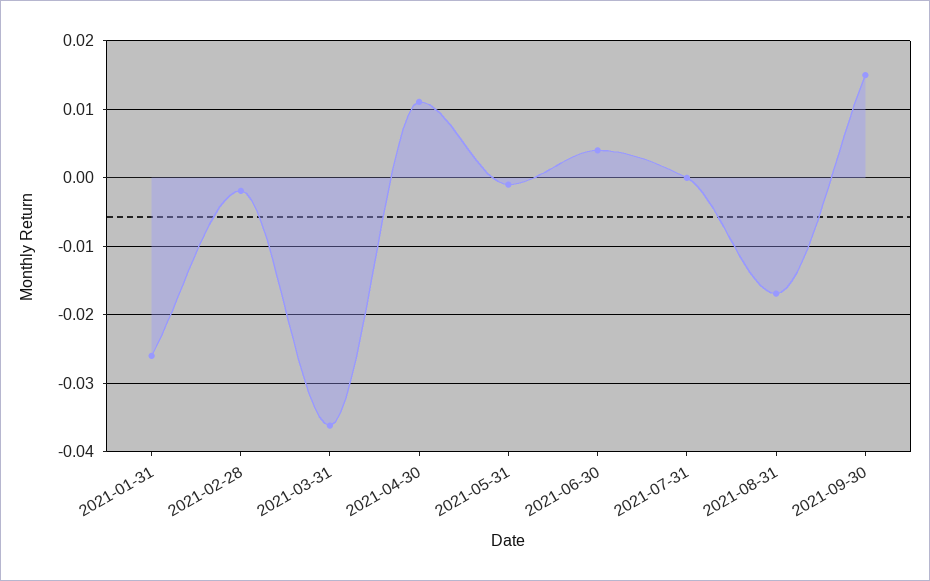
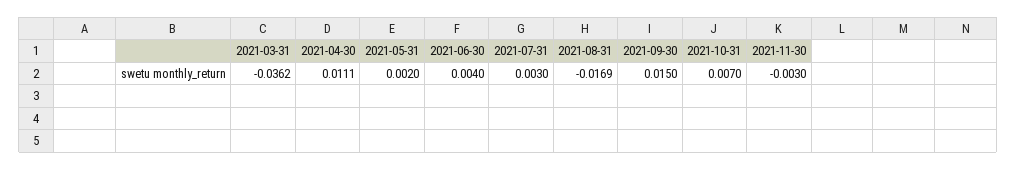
2021-01-31: -0.026 -> none
2021-02-28: -0.002 -> none
2021-05-31: -0.001 -> 0.002
2021-07-31: 0 -> 0.003
2021-10-31: none -> 0.007
2021-11-30: none -> -0.003

